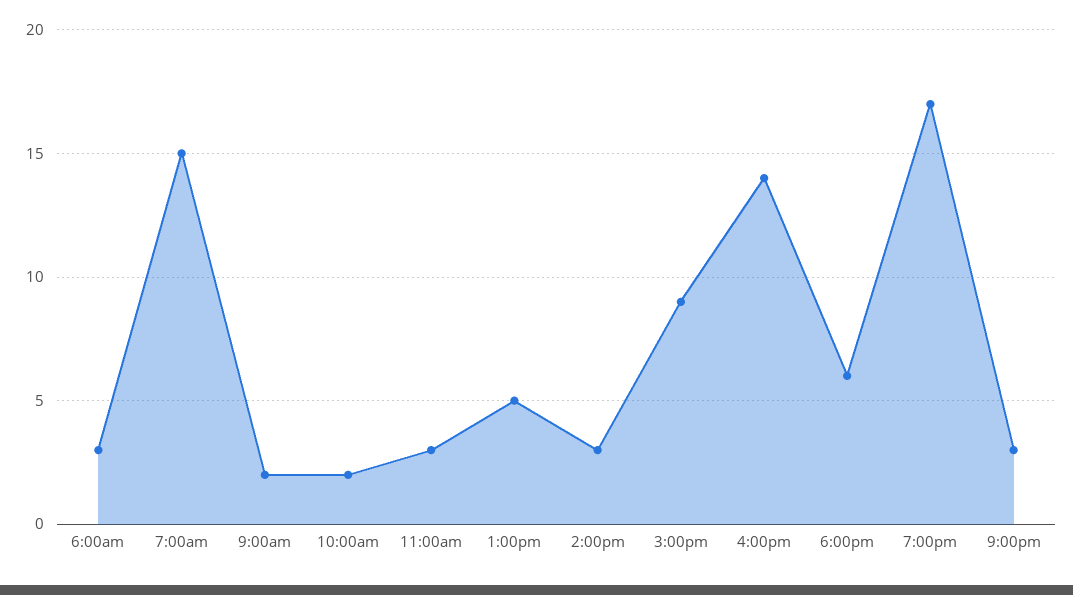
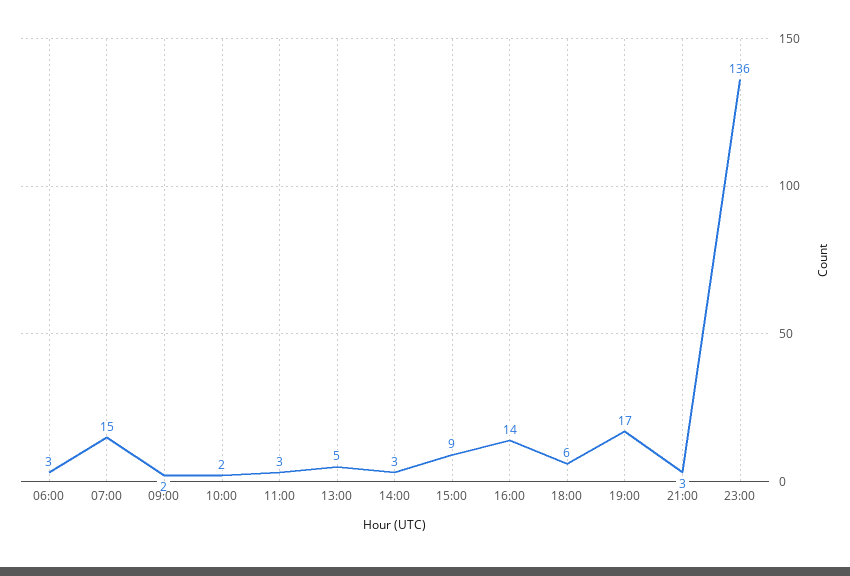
23:00: none -> 136

